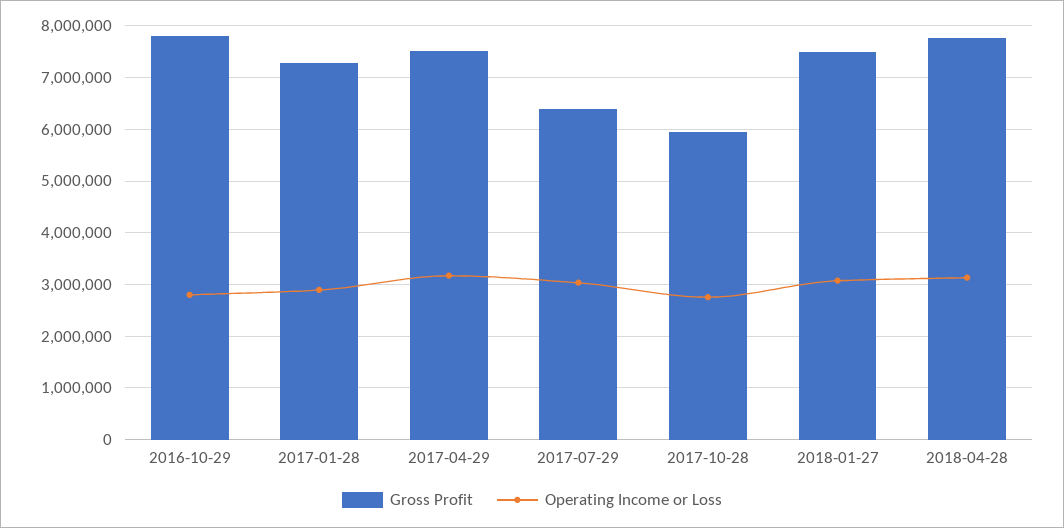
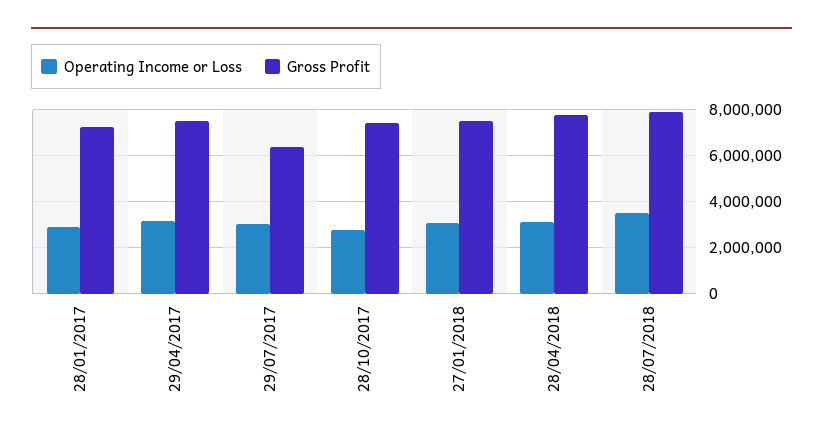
Gross Profit, 2016-10-29: 7800000 -> none
Operating Income or Loss, 2016-10-29: 2800000 -> none
Gross Profit, 2017-10-28: 6000000 -> 7500000
Operating Income or Loss, 28/07/2018: none -> 3500000
Gross Profit, 28/07/2018: none -> 8000000

